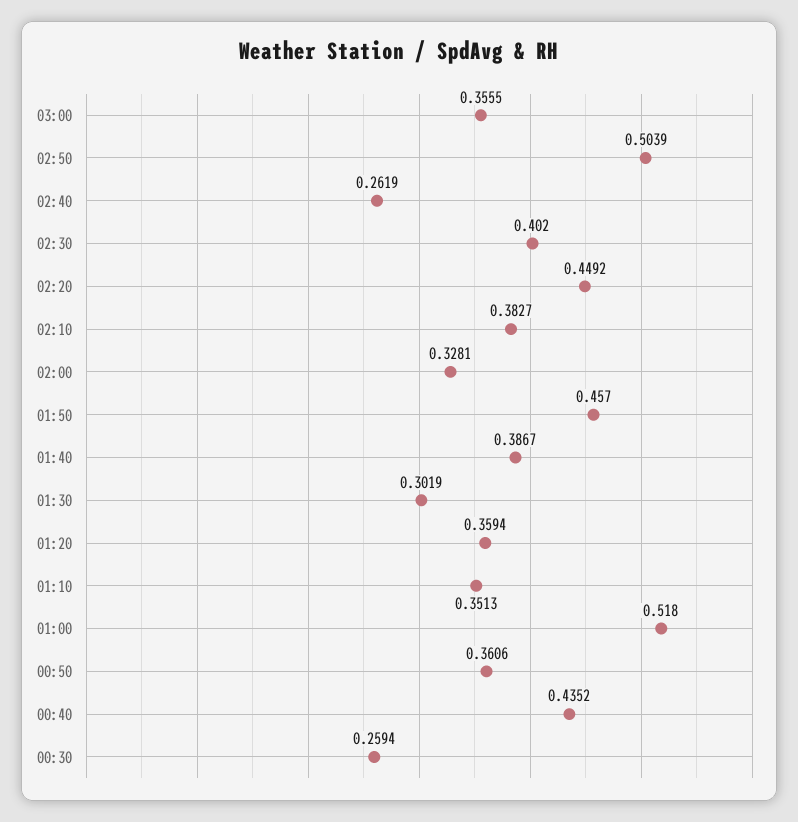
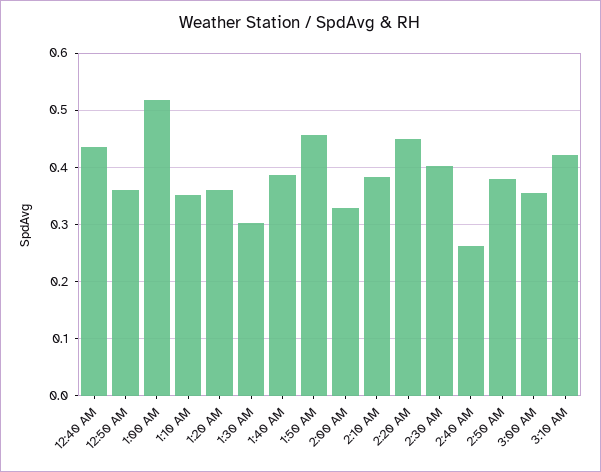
02:50: 0.5039 -> 0.38
00:30: 0.2594 -> none
3:10 AM: none -> 0.42

